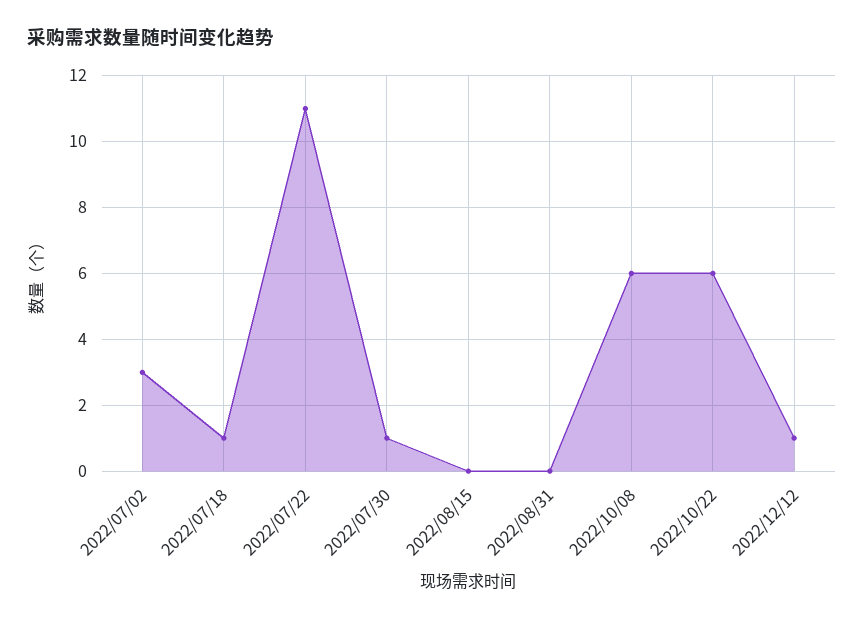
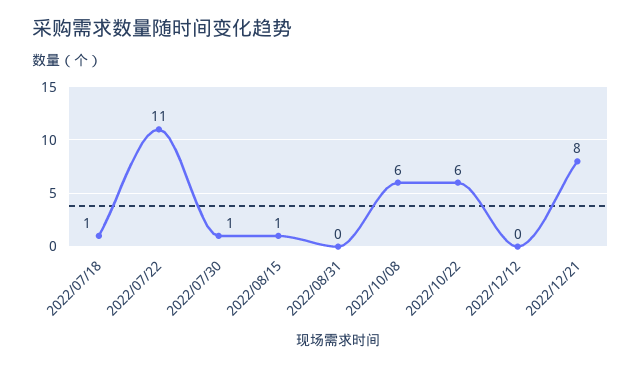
2022/07/02: 3 -> none
2022/08/15: 0 -> 1
2022/12/12: 1 -> 0
2022/12/21: none -> 8

